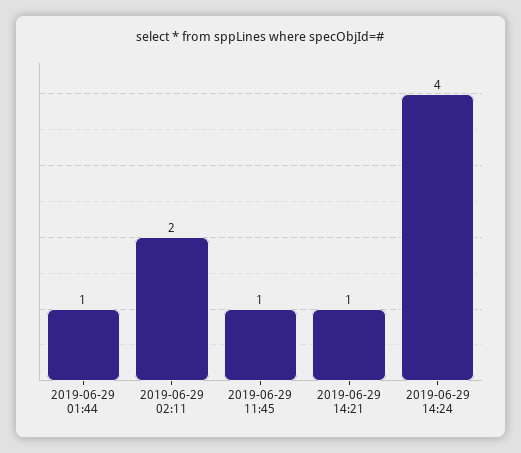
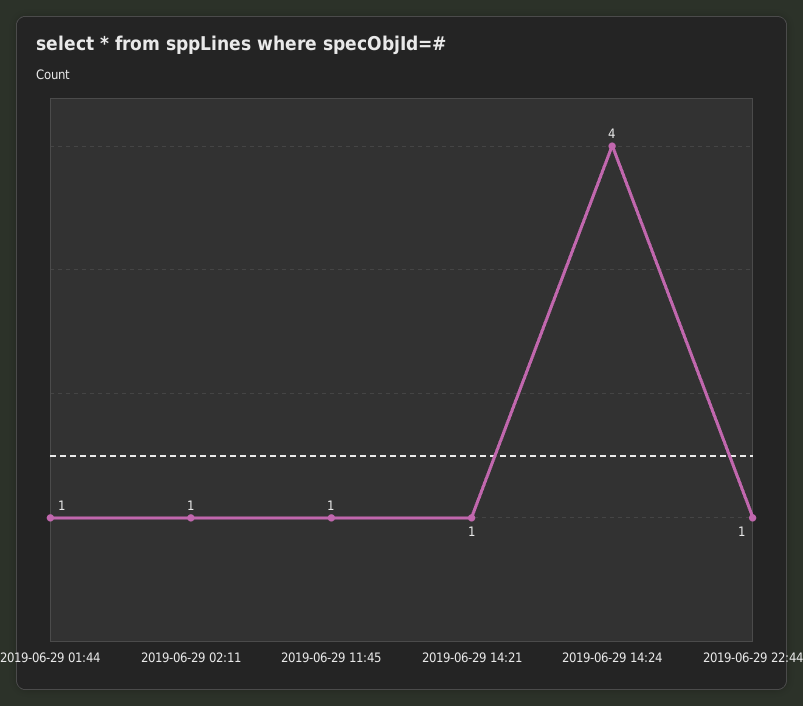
2019-06-29 02:11: 2 -> 1
2019-06-29 22:44: none -> 1

